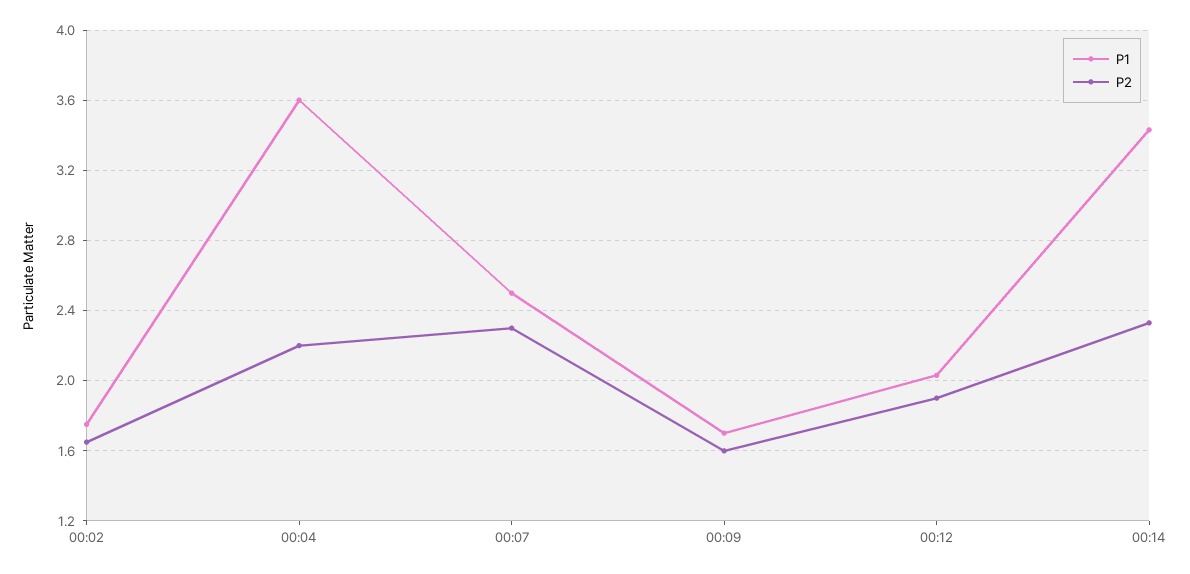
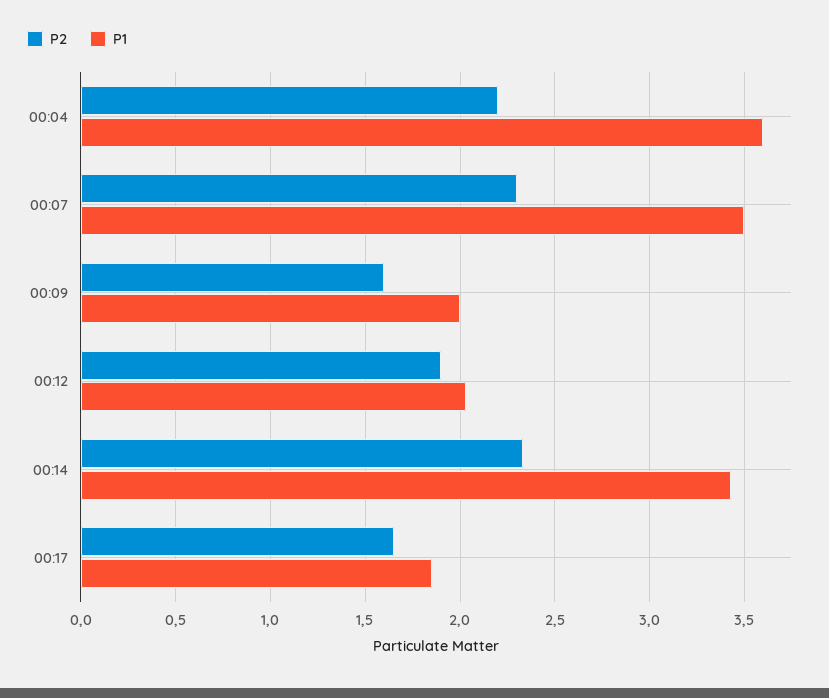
P1, 00:02: 1.75 -> none
P2, 00:02: 1.65 -> none
P1, 00:07: 2.5 -> 3.5
P1, 00:09: 1.7 -> 2
P2, 00:17: none -> 1.65
P1, 00:17: none -> 1.85

